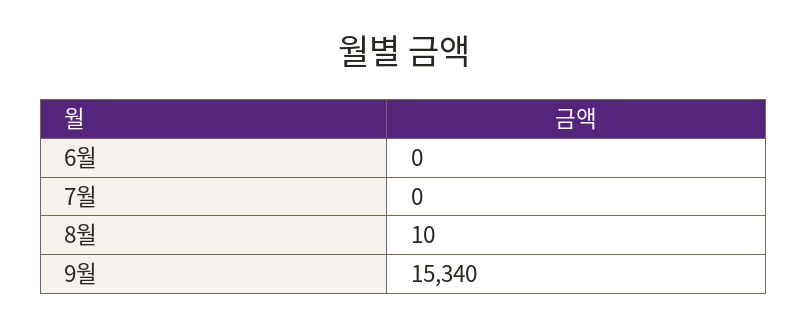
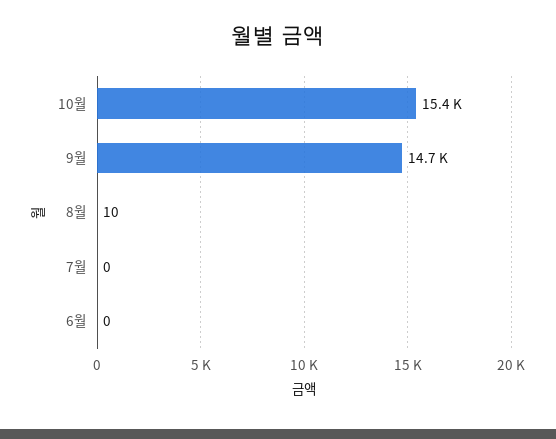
9월: 15340 -> 14700
10월: none -> 15400

